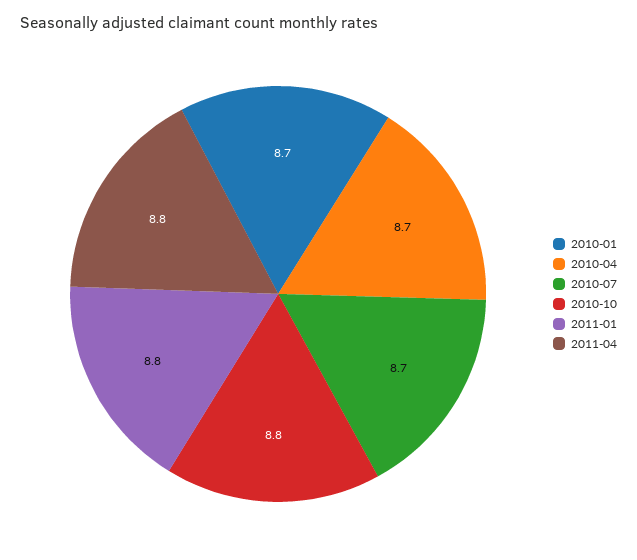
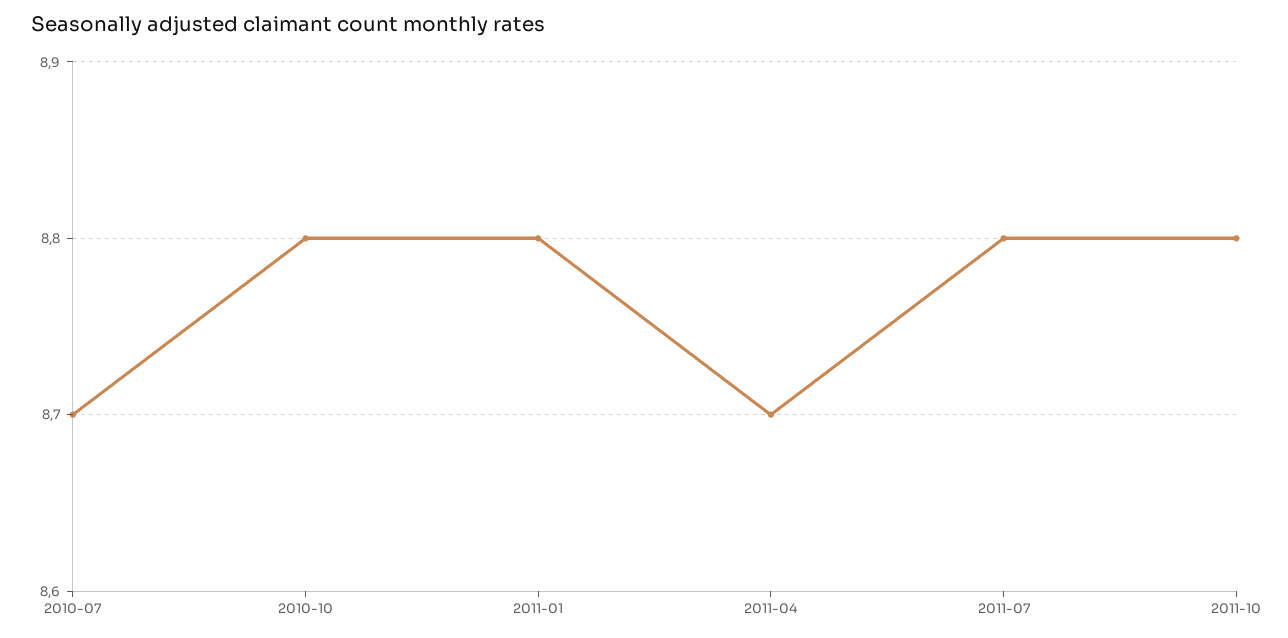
2010-01: 8.7 -> none
2010-04: 8.7 -> none
2011-04: 8.8 -> 8.7
2011-07: none -> 8.8
2011-10: none -> 8.8

